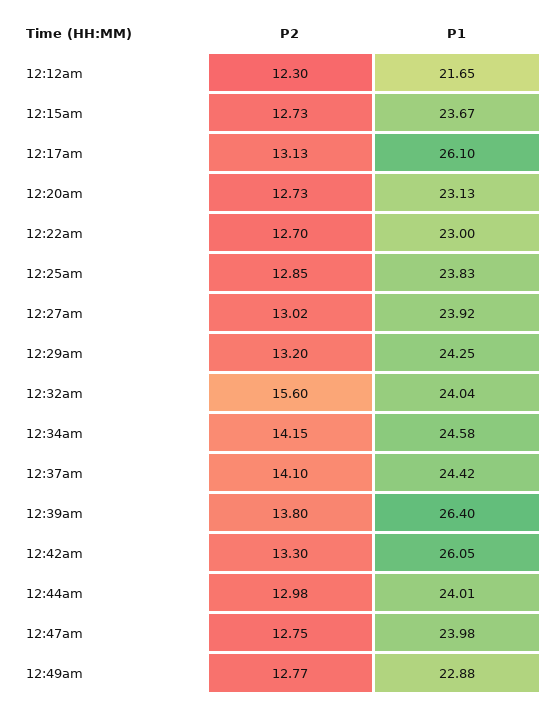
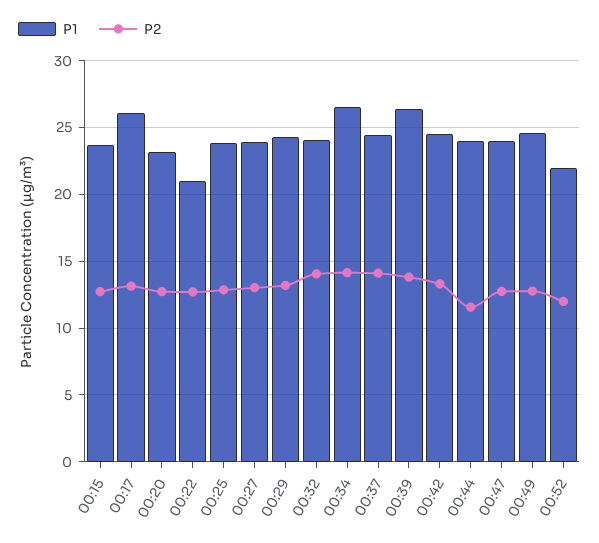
P2, 12:12am: 12.3 -> none
P1, 12:12am: 21.65 -> none
P1, 12:22am: 23 -> 21
P2, 12:32am: 15.6 -> 14
P1, 12:34am: 24.58 -> 26.5
P1, 12:42am: 26.05 -> 24.5
P2, 12:44am: 12.98 -> 11.5
P1, 12:49am: 22.88 -> 24.5
P1, 00:52: none -> 22
P2, 00:52: none -> 12

